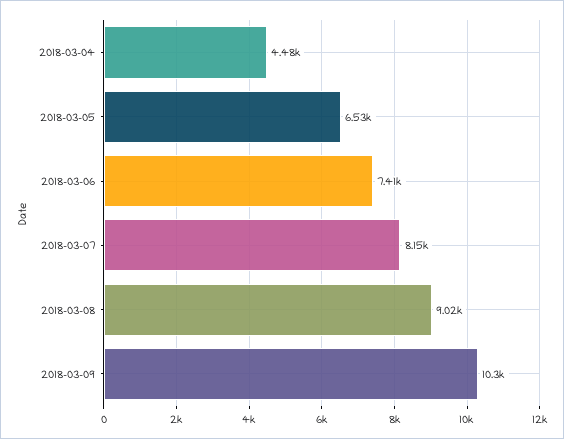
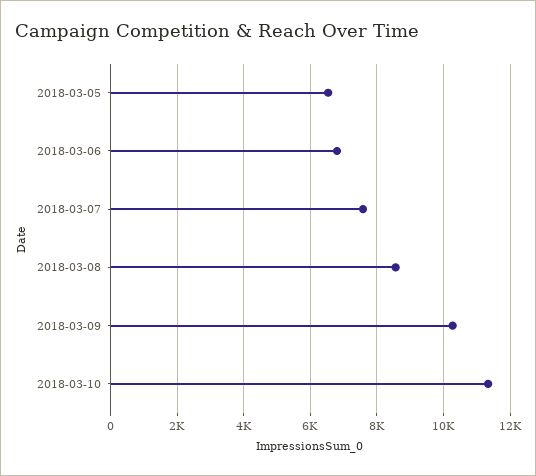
2018-03-04: 4480 -> none
2018-03-06: 7410 -> 6800
2018-03-07: 8150 -> 7600
2018-03-08: 9020 -> 8600
2018-03-10: none -> 11400

